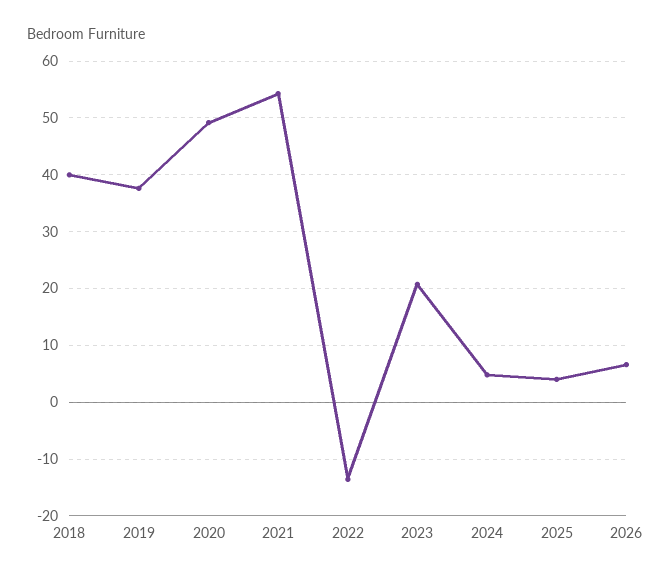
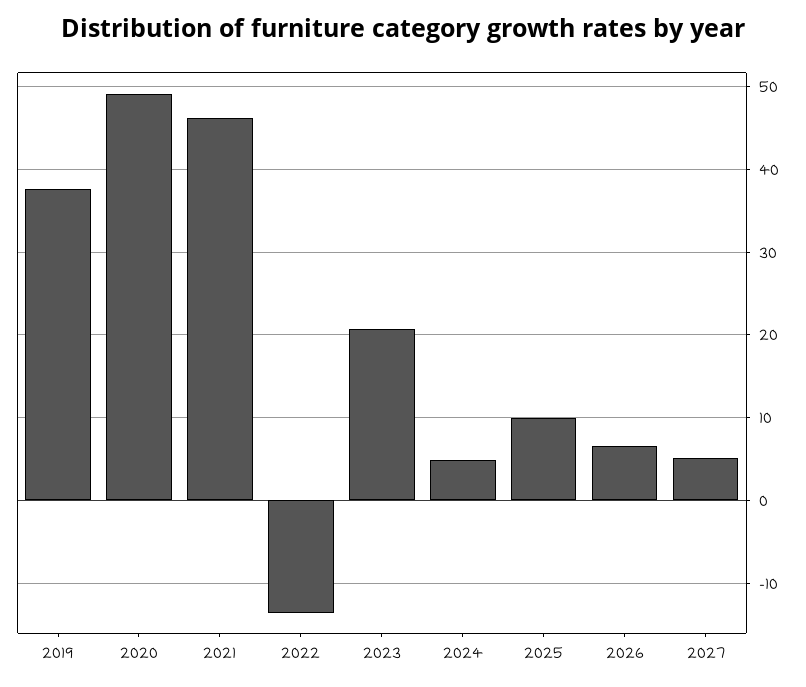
2018: 40 -> none
2021: 54 -> 46
2025: 4 -> 10
2027: none -> 5

